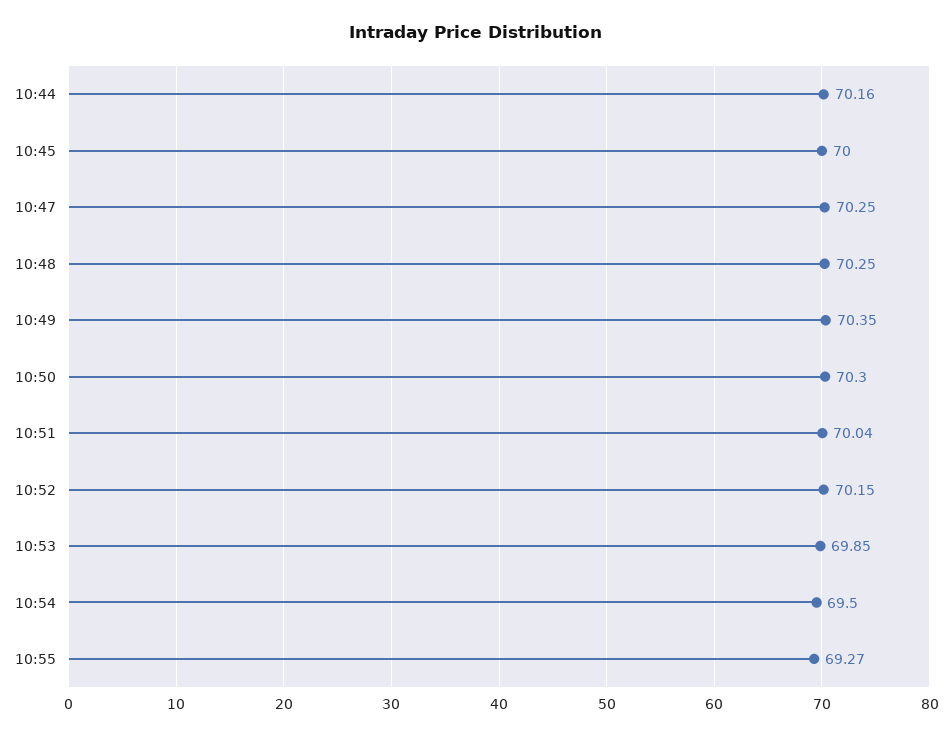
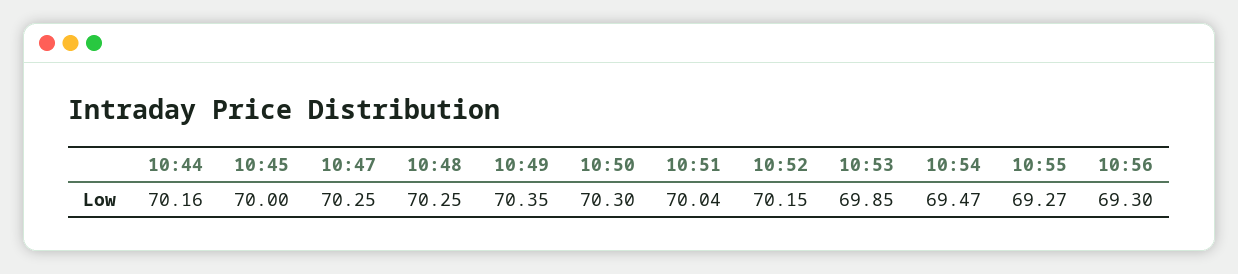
10:54: 69.5 -> 69.47
10:56: none -> 69.3

